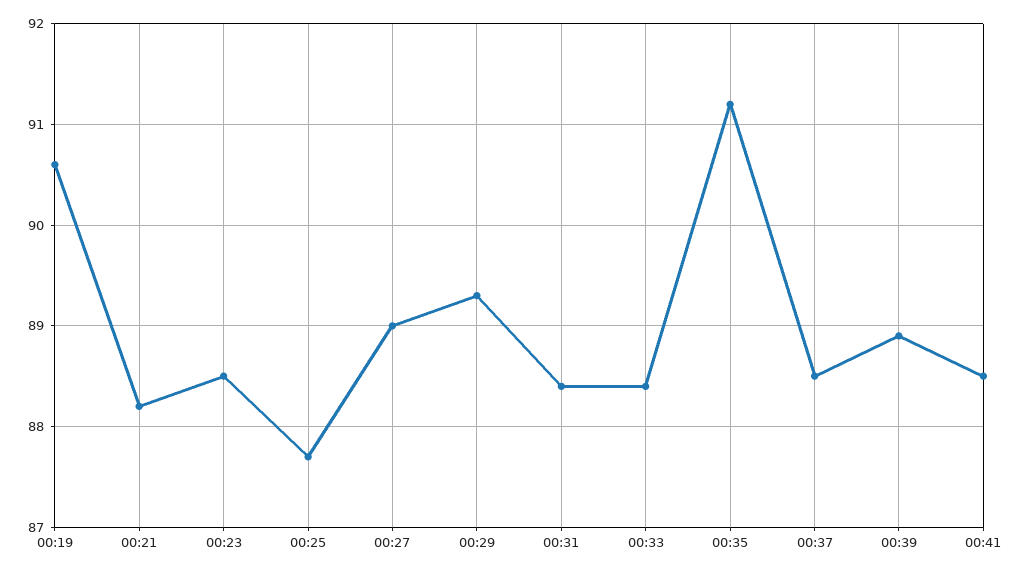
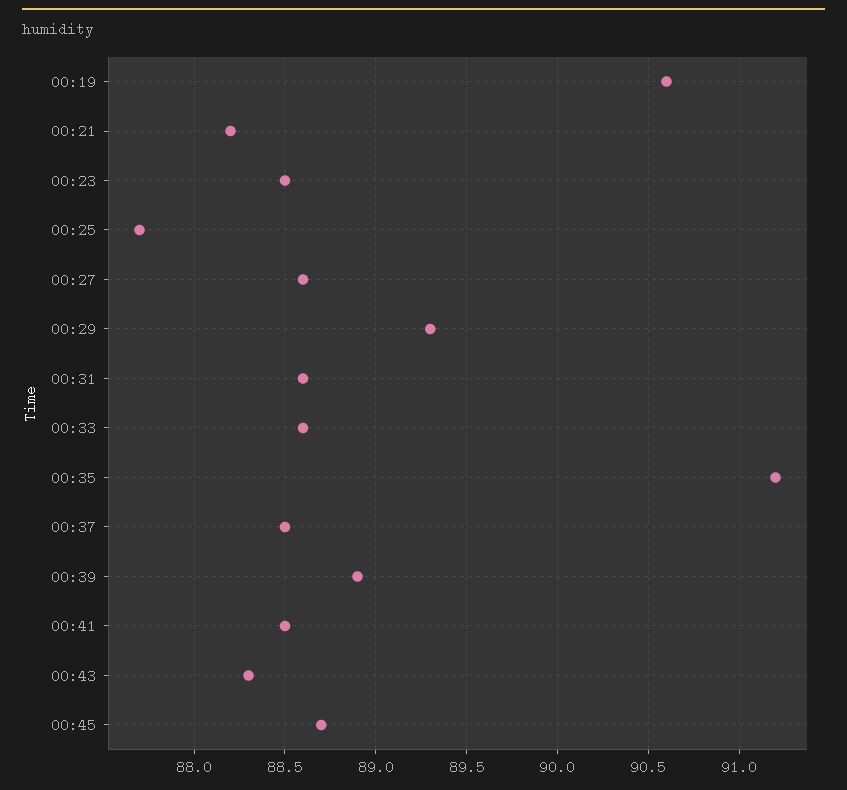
00:27: 89 -> 88.6
00:31: 88.4 -> 88.6
00:33: 88.4 -> 88.6
00:43: none -> 88.3
00:45: none -> 88.7

